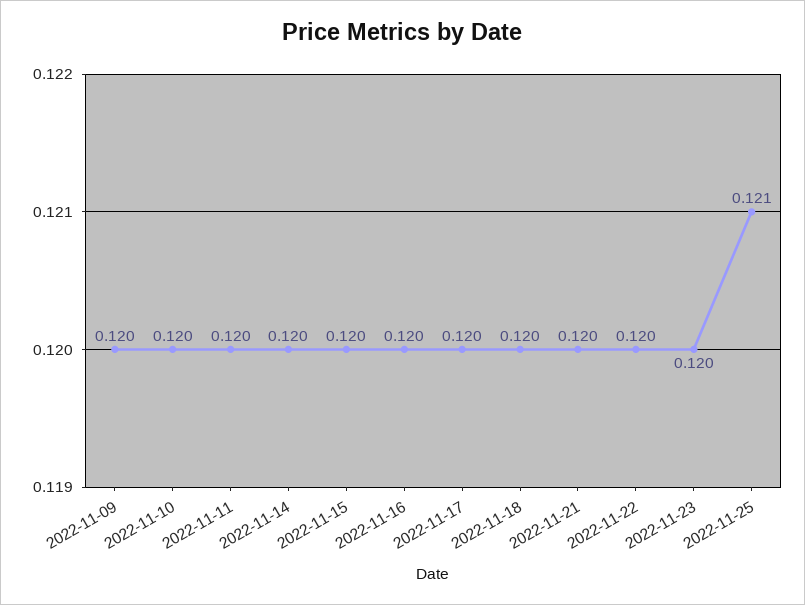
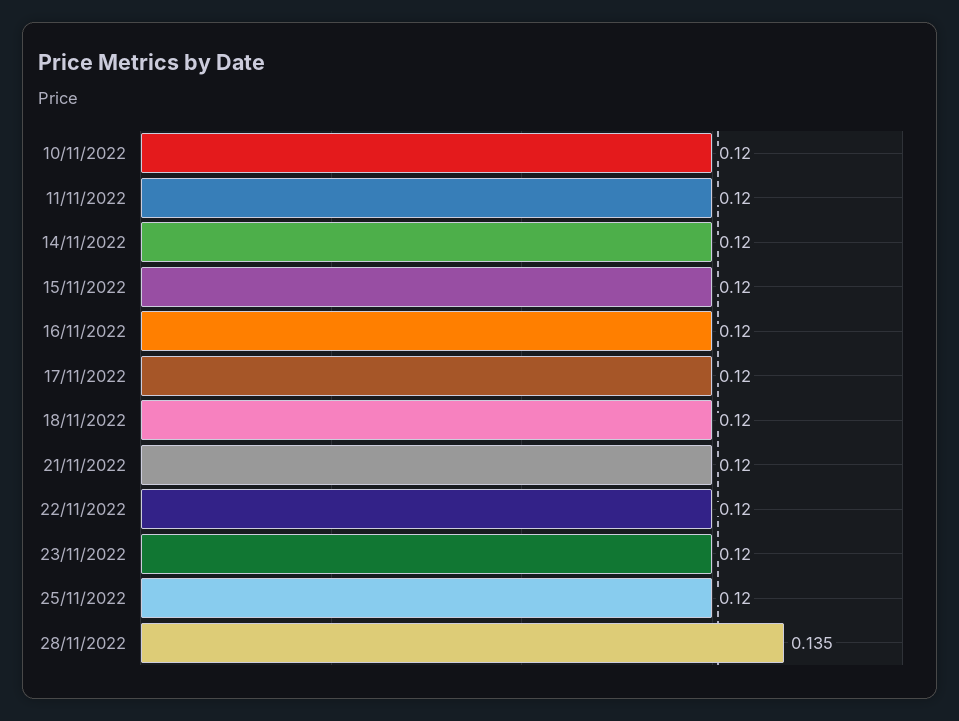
2022-11-09: 0.12 -> none
2022-11-25: 0.121 -> 0.12
28/11/2022: none -> 0.135

